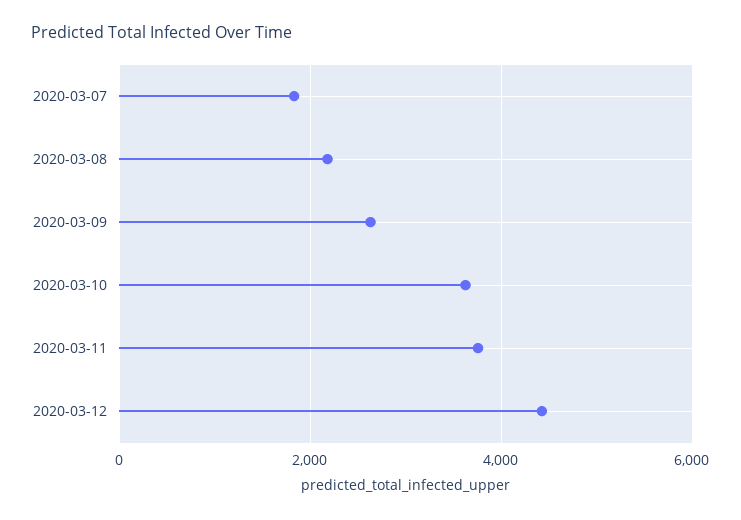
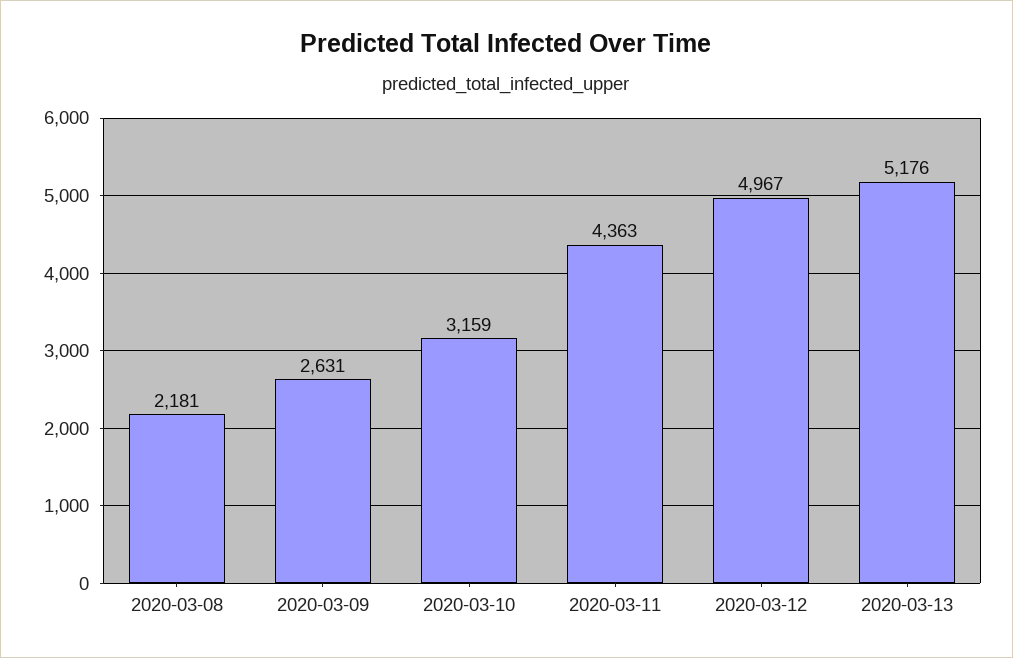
2020-03-07: 1800 -> none
2020-03-10: 3600 -> 3159
2020-03-11: 3800 -> 4363
2020-03-12: 4400 -> 4967
2020-03-13: none -> 5176

